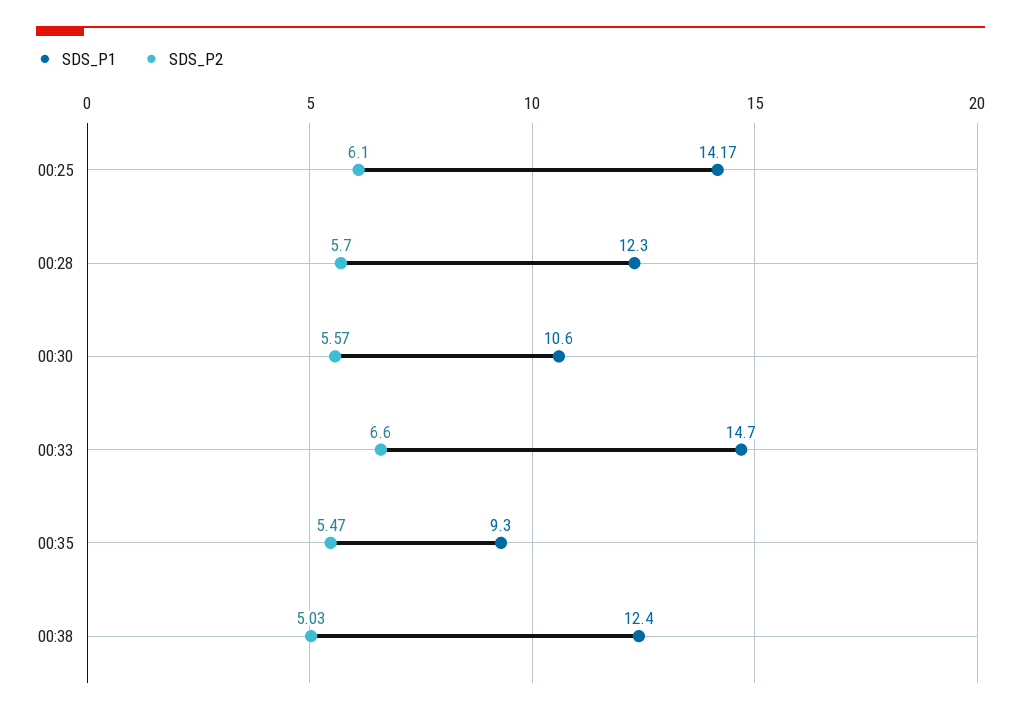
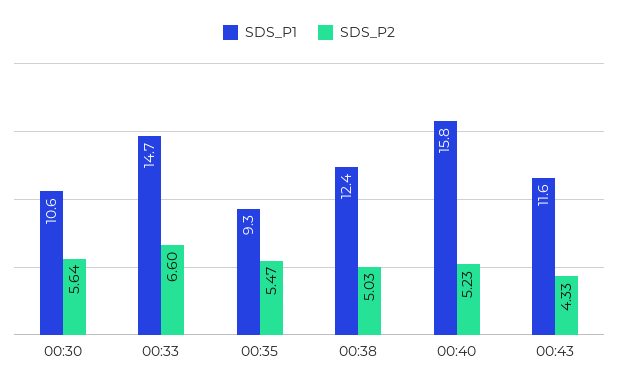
SDS_P1, 00:25: 14.17 -> none
SDS_P2, 00:25: 6.1 -> none
SDS_P1, 00:28: 12.3 -> none
SDS_P2, 00:28: 5.7 -> none
SDS_P2, 00:30: 5.57 -> 5.64
SDS_P1, 00:40: none -> 15.8
SDS_P2, 00:40: none -> 5.23
SDS_P1, 00:43: none -> 11.6
SDS_P2, 00:43: none -> 4.33

